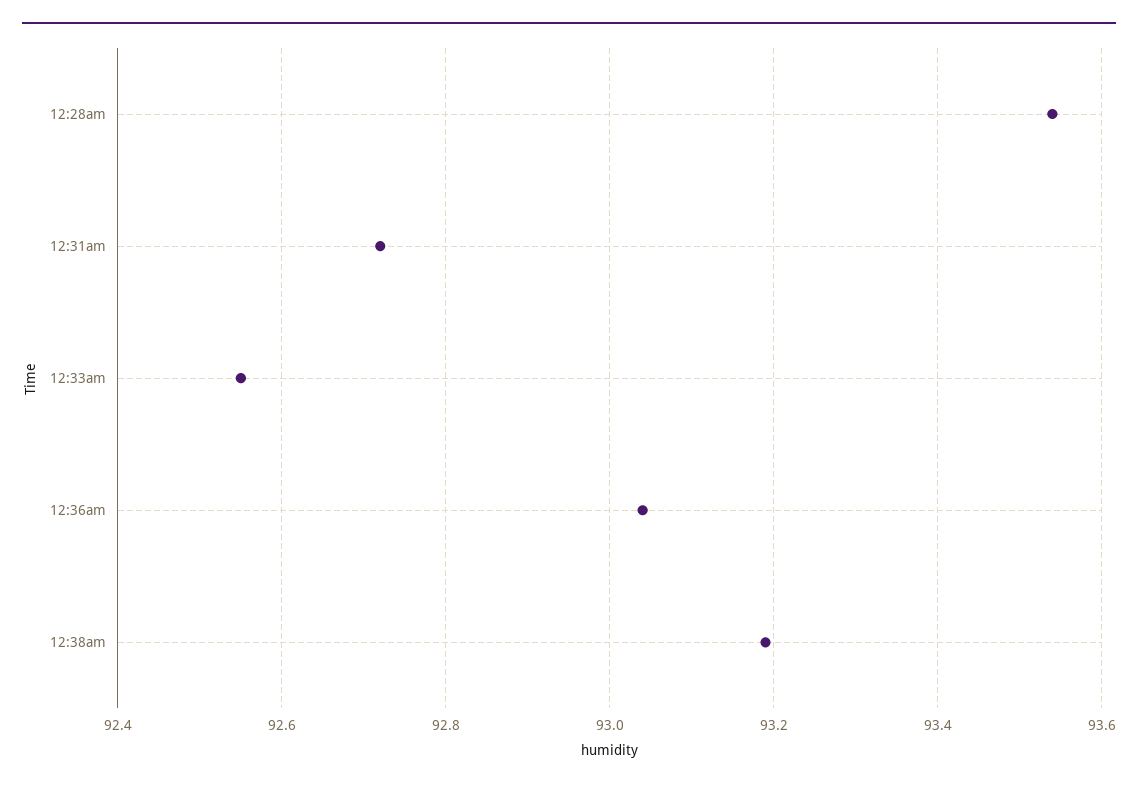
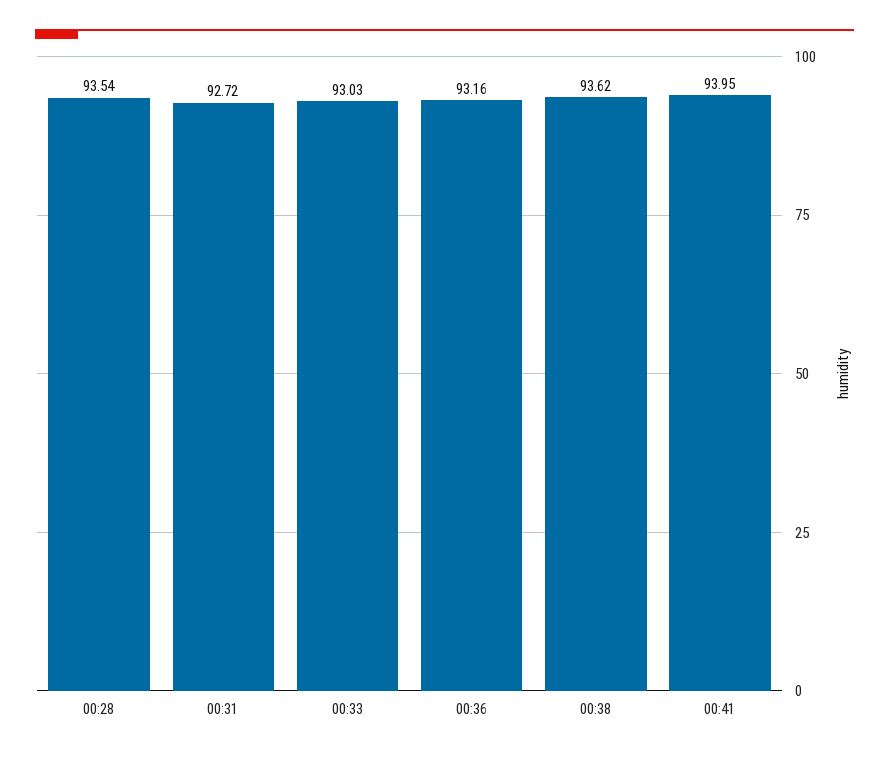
12:33am: 92.55 -> 93.03
12:36am: 93.05 -> 93.16
12:38am: 93.2 -> 93.62
00:41: none -> 93.95

